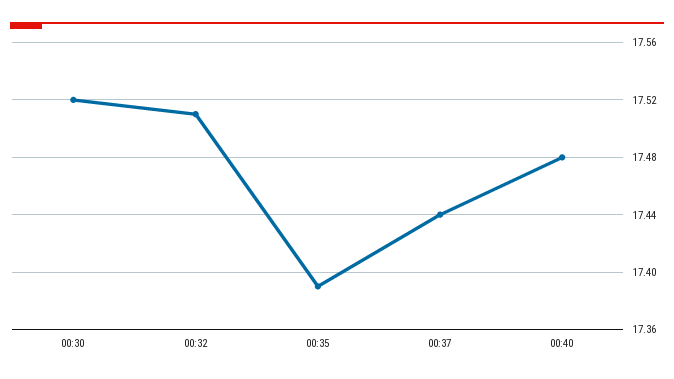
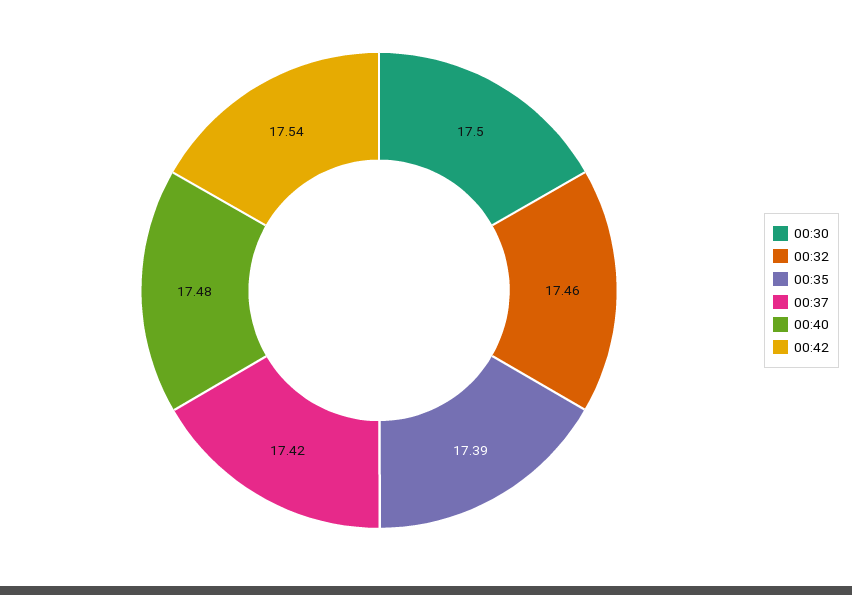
00:30: 17.52 -> 17.5
00:32: 17.51 -> 17.46
00:37: 17.44 -> 17.42
00:42: none -> 17.54

